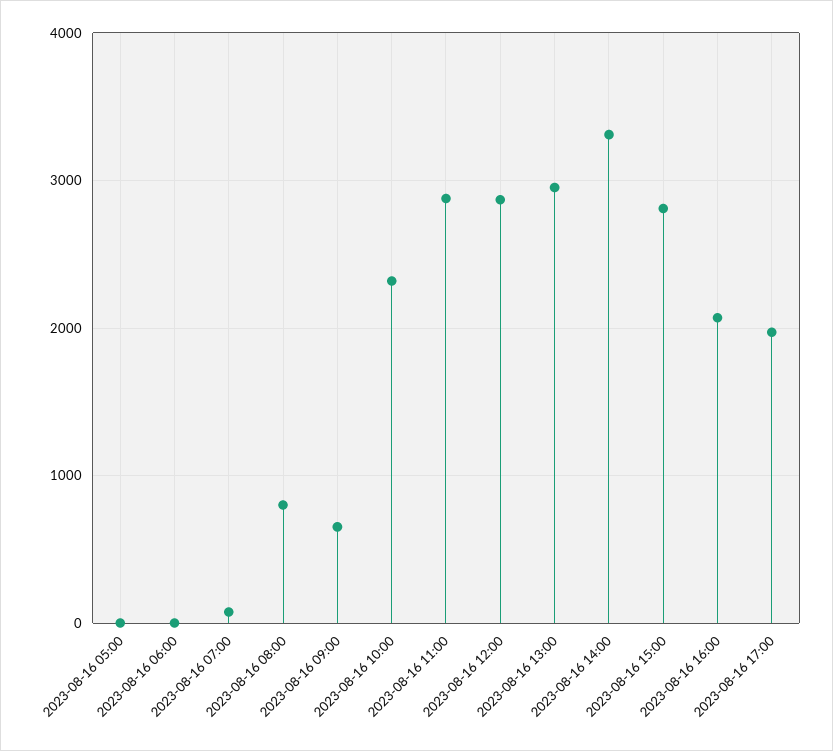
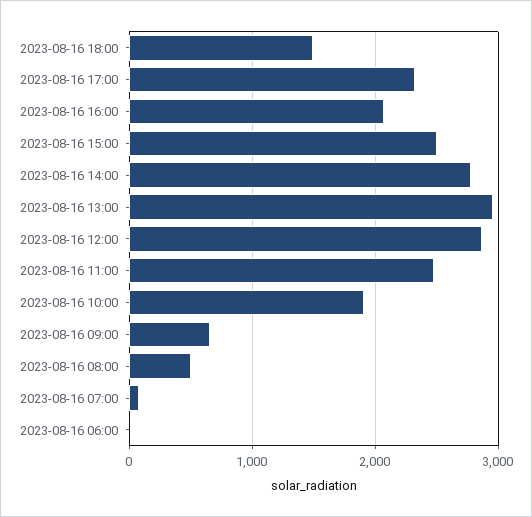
2023-08-16 05:00: 0 -> none
2023-08-16 08:00: 800 -> 500
2023-08-16 10:00: 2300 -> 1900
2023-08-16 11:00: 2900 -> 2500
2023-08-16 14:00: 3300 -> 2800
2023-08-16 15:00: 2800 -> 2500
2023-08-16 17:00: 2000 -> 2300
2023-08-16 18:00: none -> 1500

